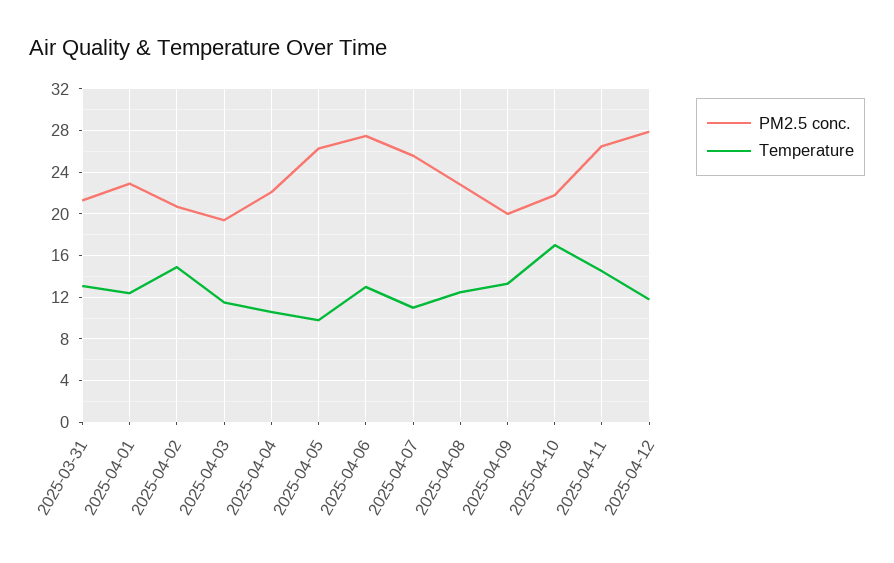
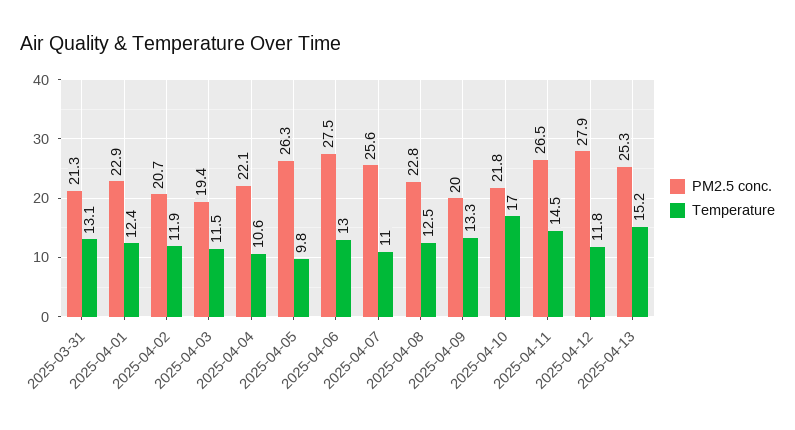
Temperature, 2025-04-02: 15 -> 11.9
PM2.5 conc., 2025-04-13: none -> 25.3
Temperature, 2025-04-13: none -> 15.2

